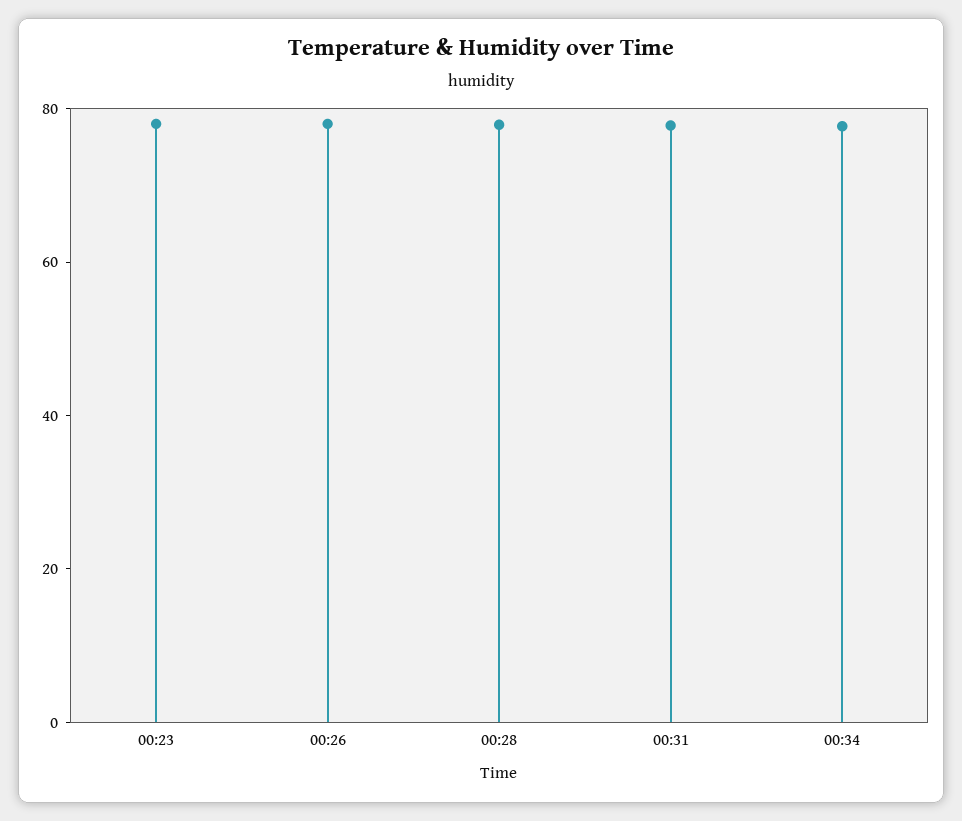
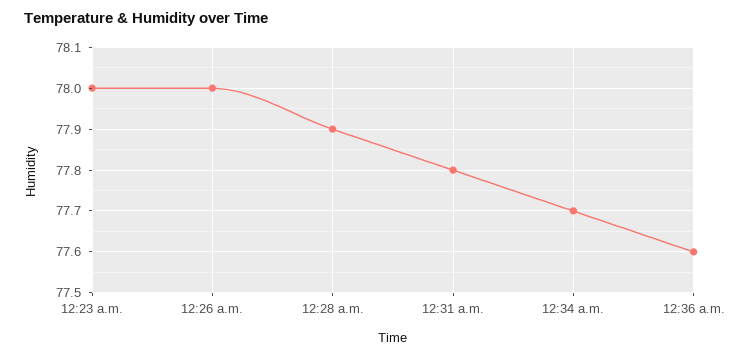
12:36 a.m.: none -> 77.6

